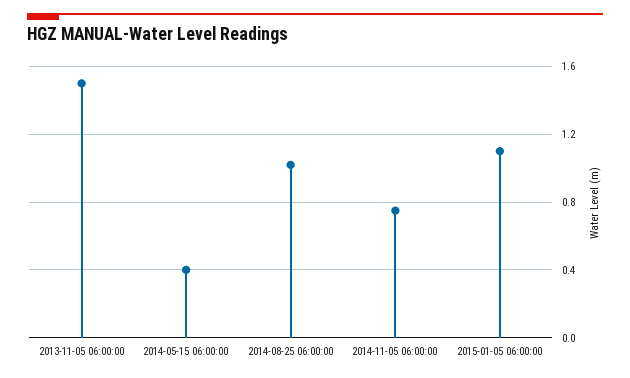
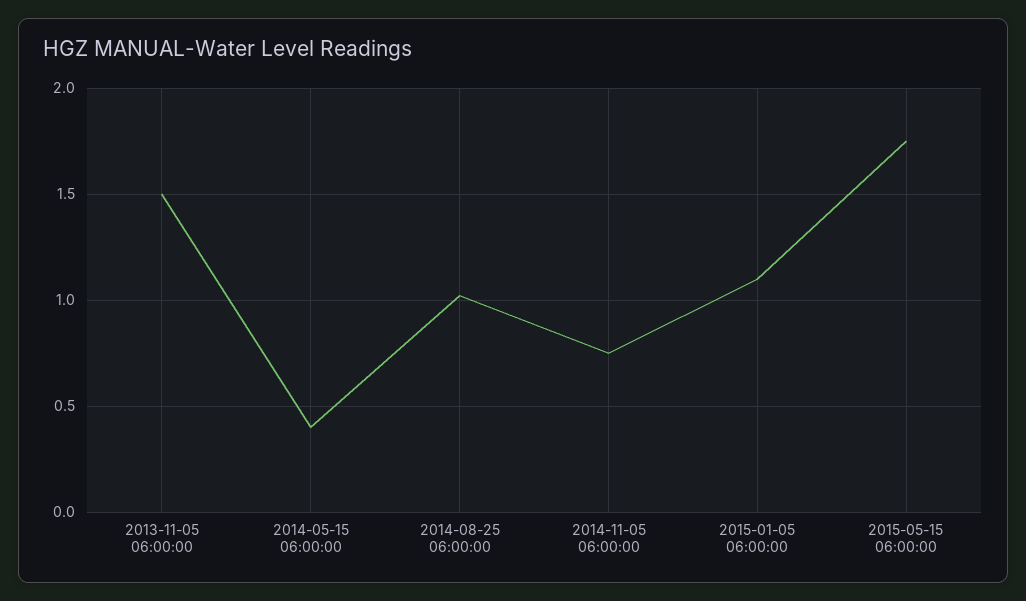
2015-05-15 06:00:00: none -> 1.75

